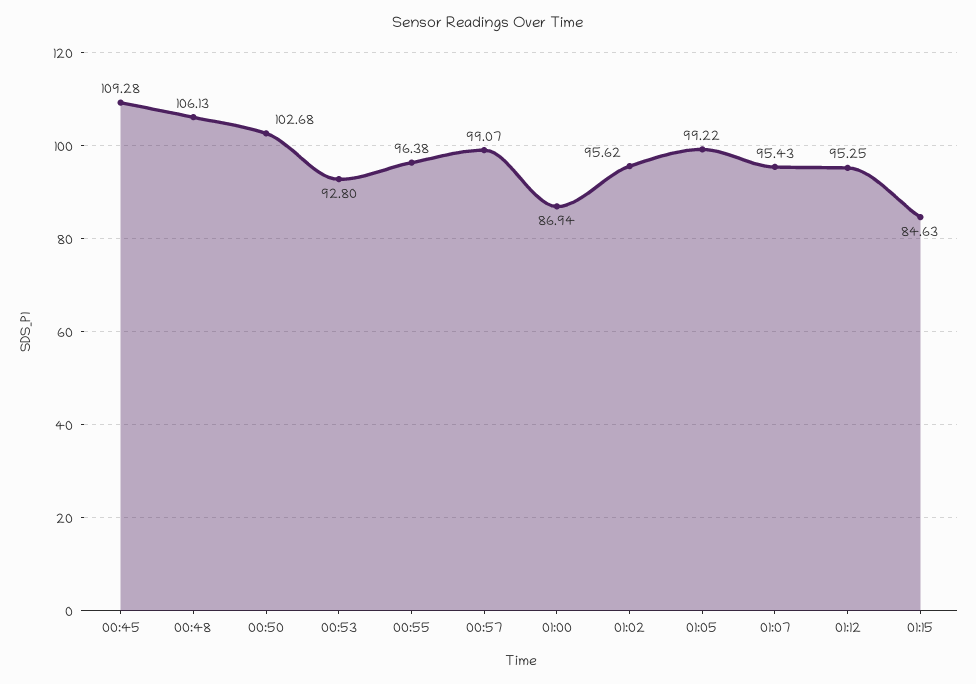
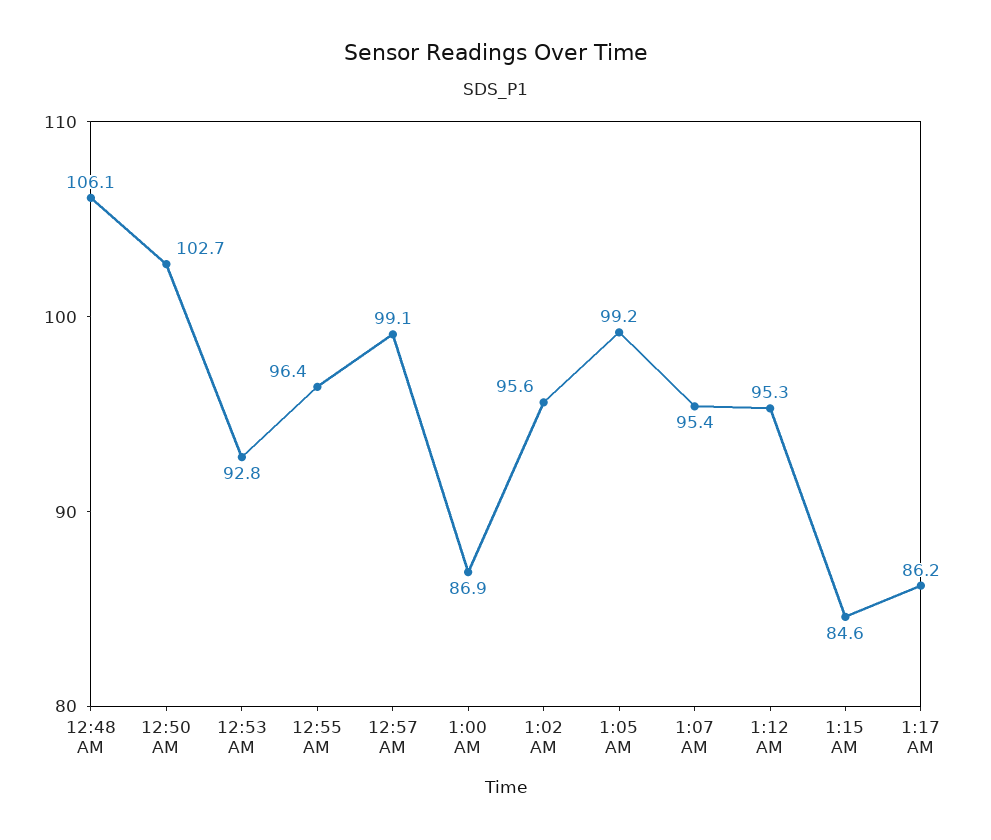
00:45: 109.28 -> none
1:17 AM: none -> 86.2

